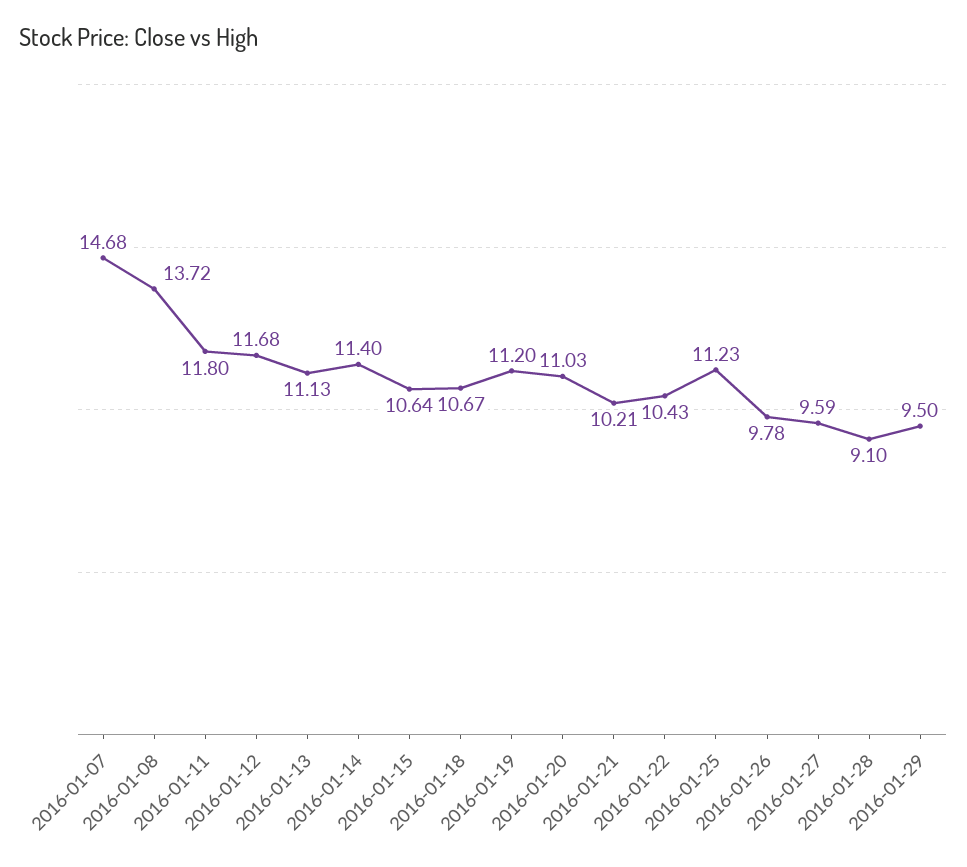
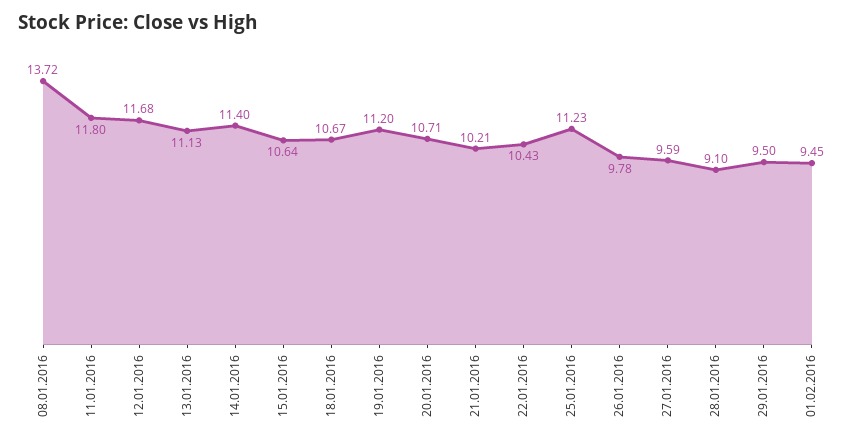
2016-01-07: 14.68 -> none
2016-01-20: 11.03 -> 10.71
01.02.2016: none -> 9.45

